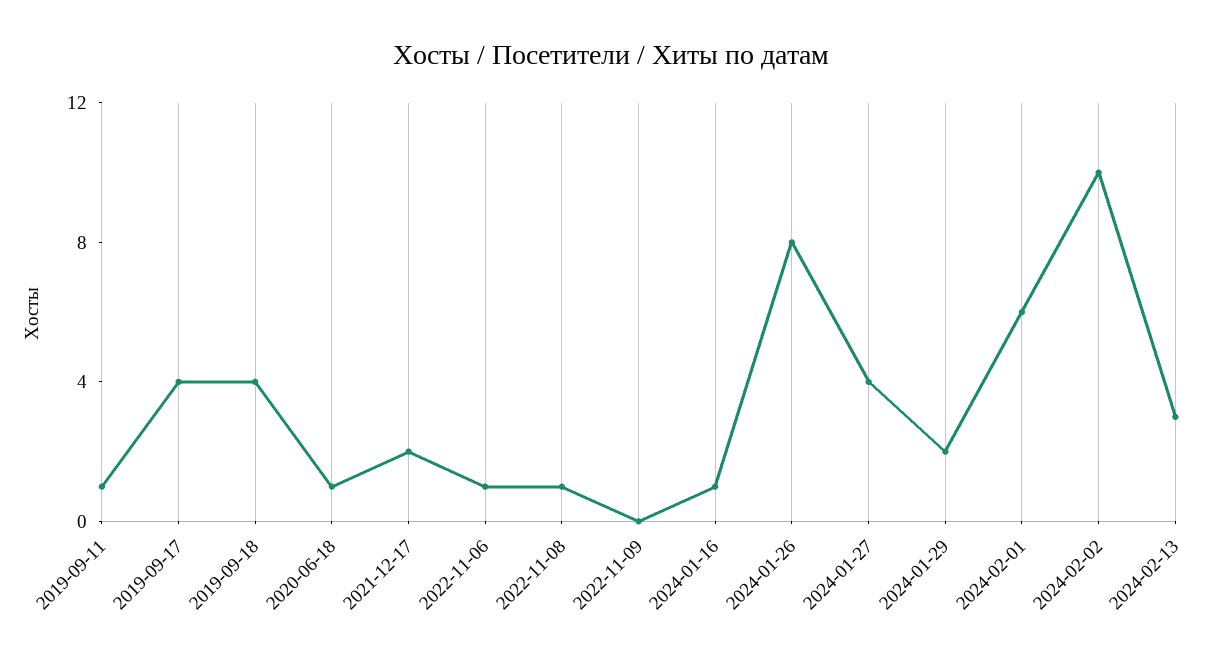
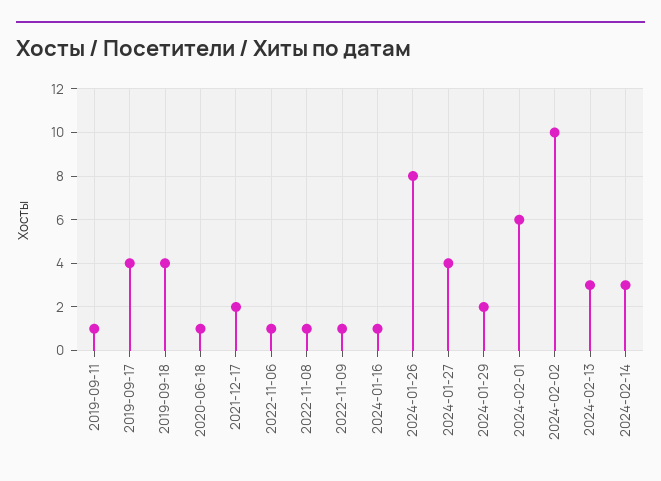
2022-11-09: 0 -> 1
2024-02-14: none -> 3

